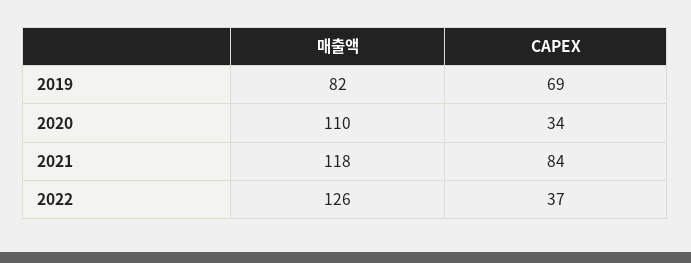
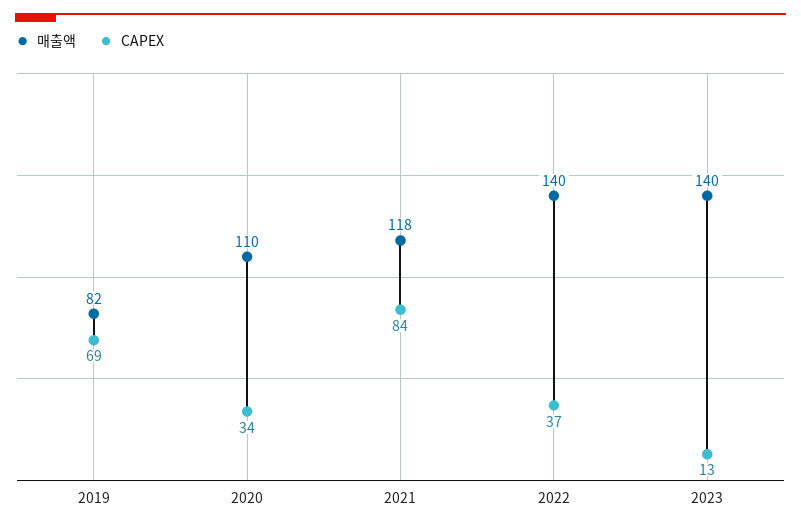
매출액, 2022: 126 -> 140
매출액, 2023: none -> 140
CAPEX, 2023: none -> 13

